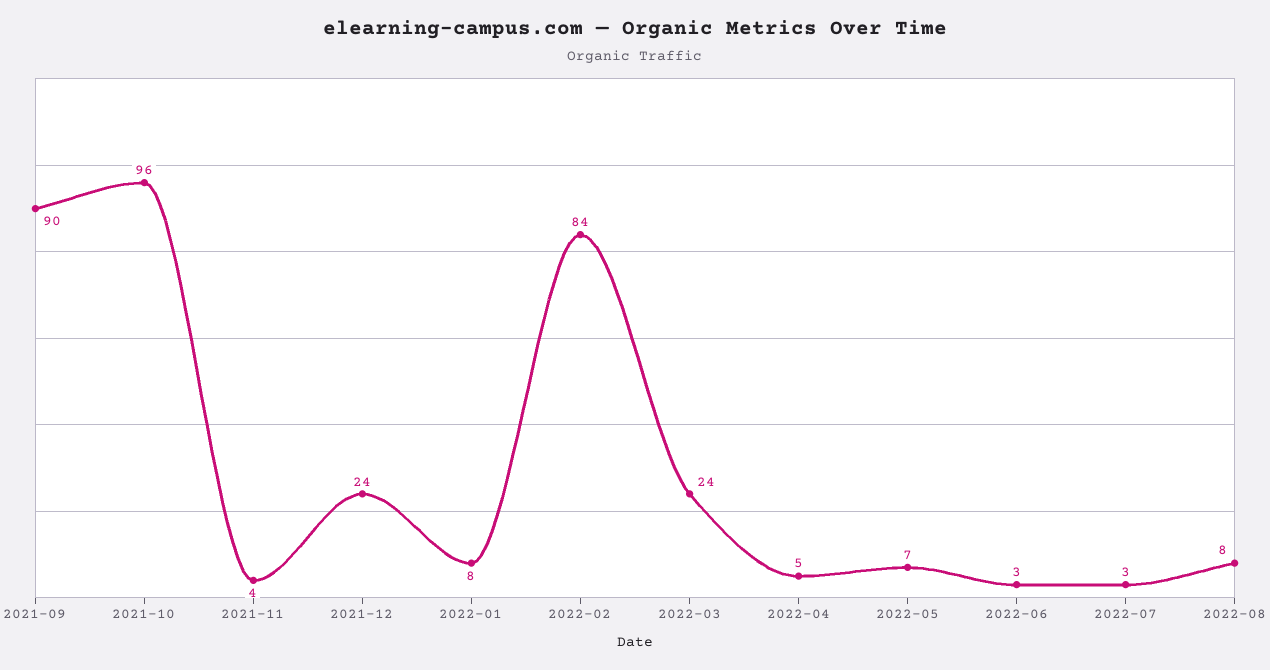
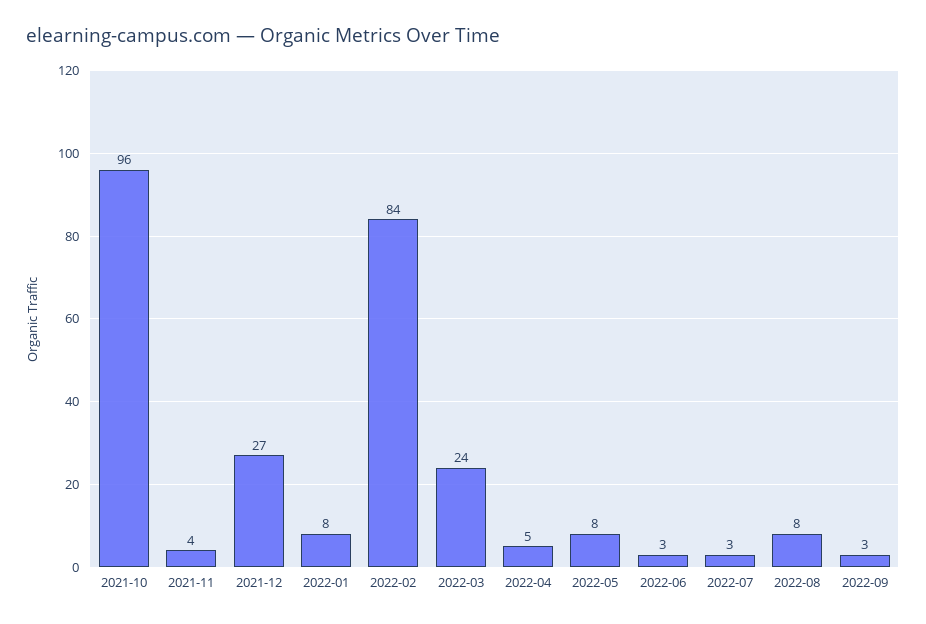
2021-09: 90 -> none
2021-12: 24 -> 27
2022-05: 7 -> 8
2022-09: none -> 3

